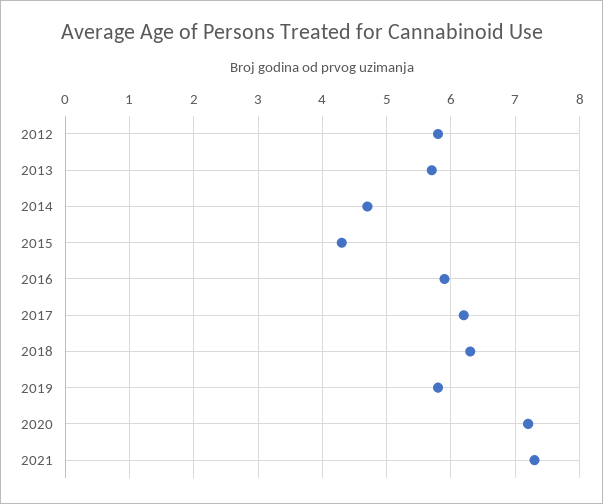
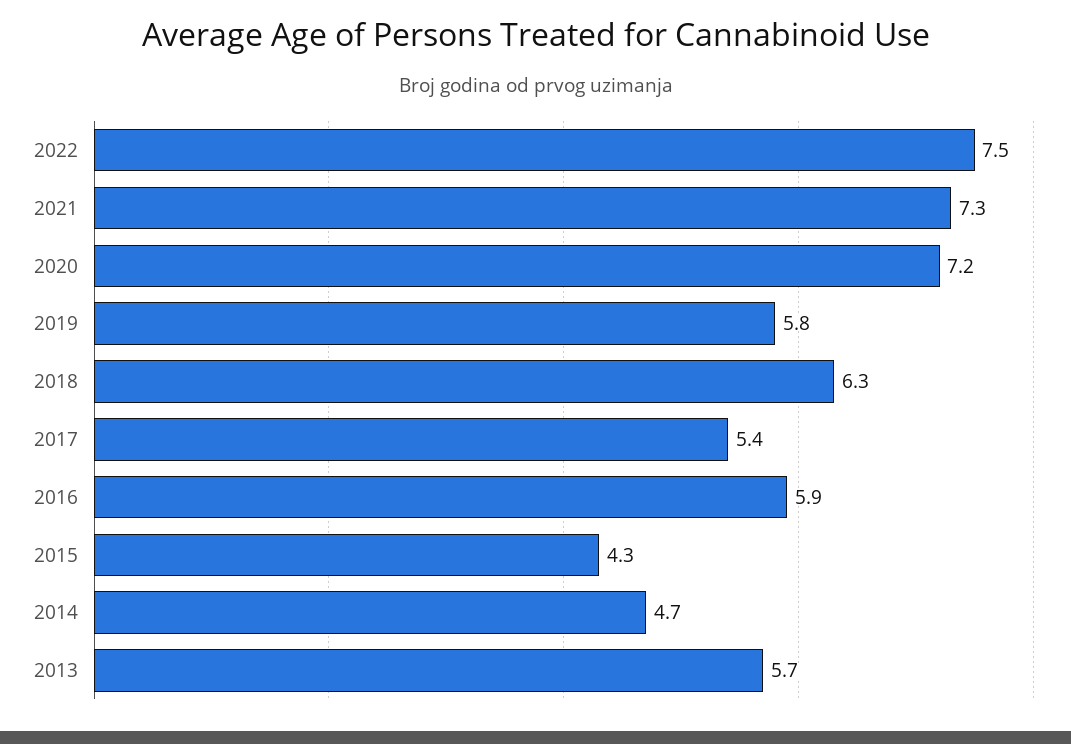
2012: 5.8 -> none
2017: 6.2 -> 5.4
2022: none -> 7.5

